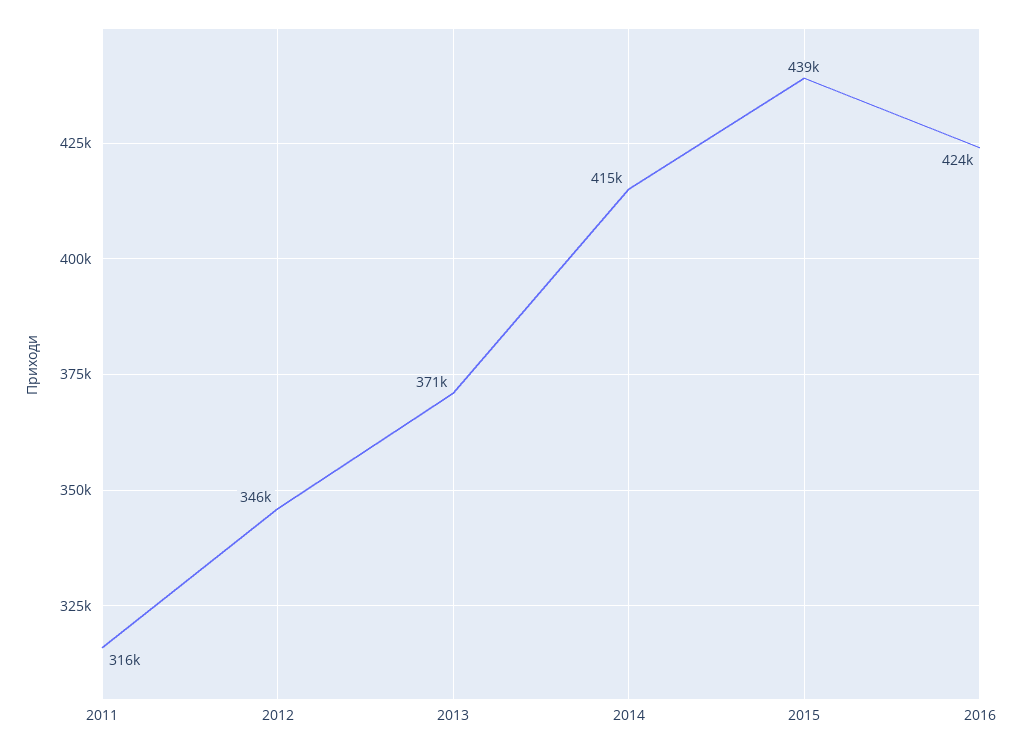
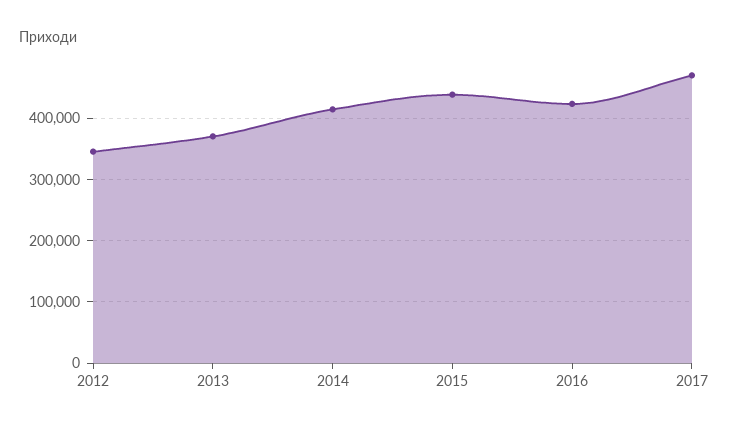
2011: 316000 -> none
2017: none -> 470000

